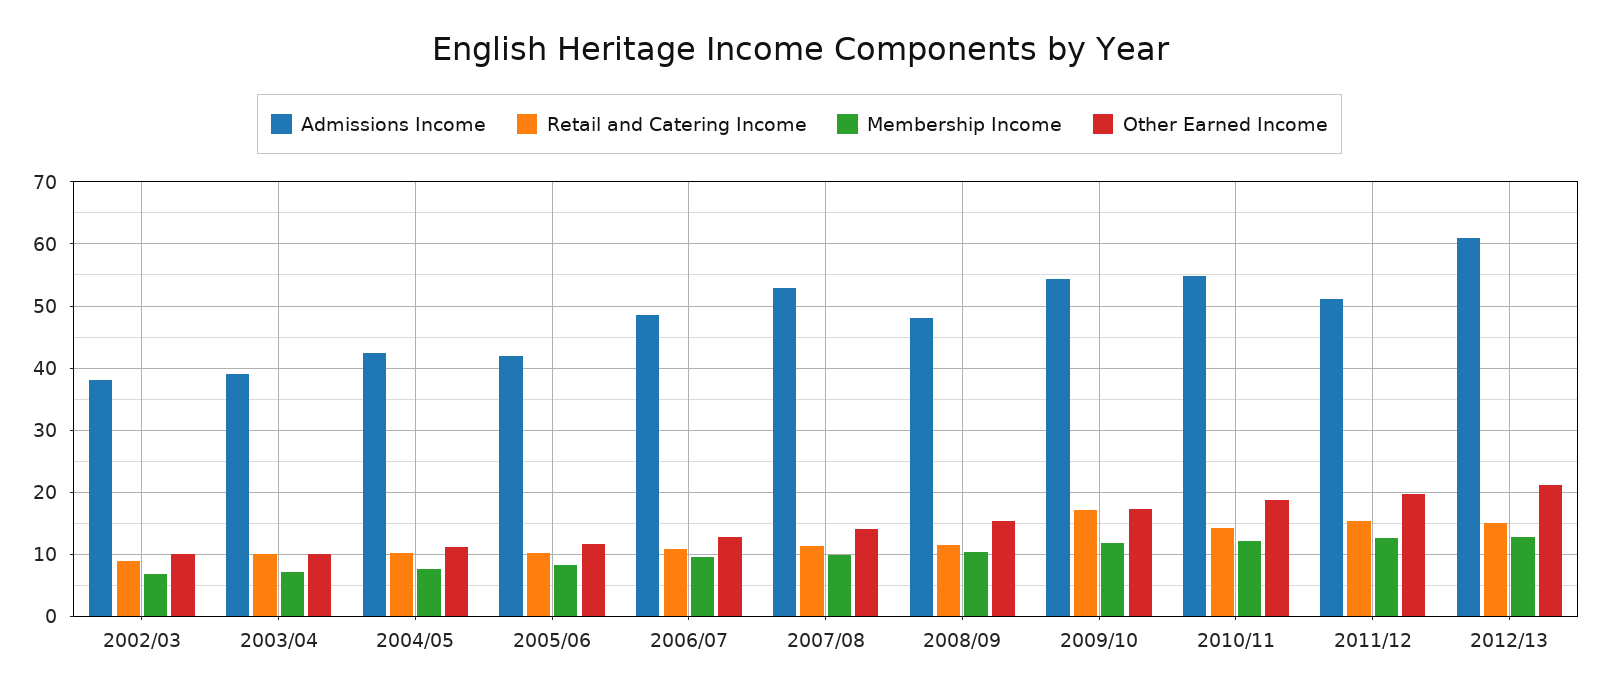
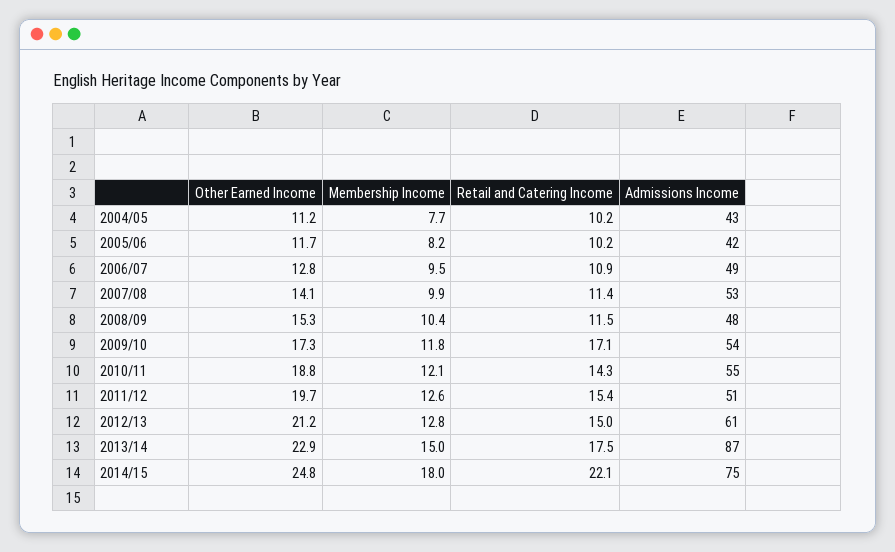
Admissions Income, 2002/03: 38 -> none
Retail and Catering Income, 2002/03: 9 -> none
Membership Income, 2002/03: 7 -> none
Other Earned Income, 2002/03: 10 -> none
Admissions Income, 2003/04: 39 -> none
Retail and Catering Income, 2003/04: 10 -> none
Membership Income, 2003/04: 7 -> none
Other Earned Income, 2003/04: 10 -> none
Other Earned Income, 2013/14: none -> 22.9
Membership Income, 2013/14: none -> 15
Retail and Catering Income, 2013/14: none -> 17.5
Admissions Income, 2013/14: none -> 87
Other Earned Income, 2014/15: none -> 24.8
Membership Income, 2014/15: none -> 18
Retail and Catering Income, 2014/15: none -> 22.1
Admissions Income, 2014/15: none -> 75

